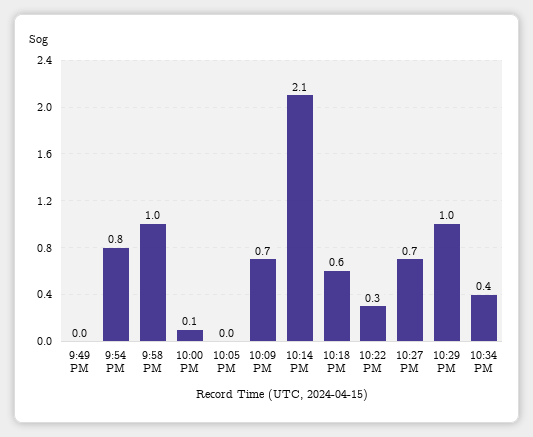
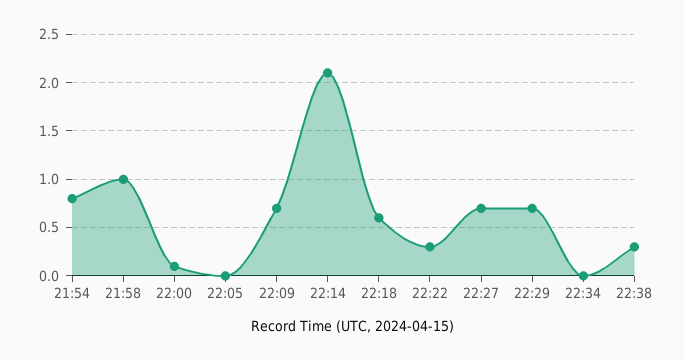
9:49 PM: 0 -> none
10:29 PM: 1 -> 0.7
10:34 PM: 0.4 -> 0
22:38: none -> 0.3

